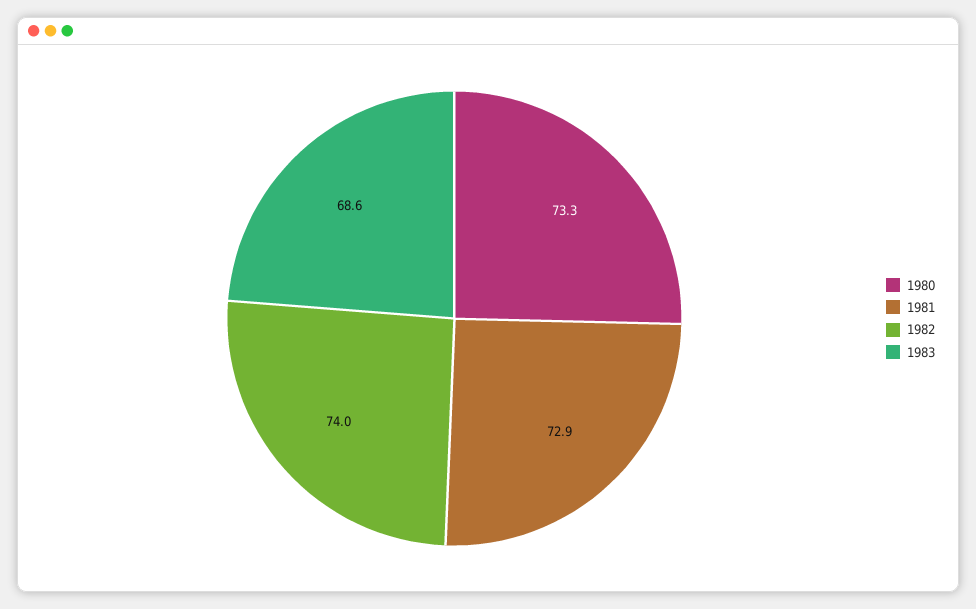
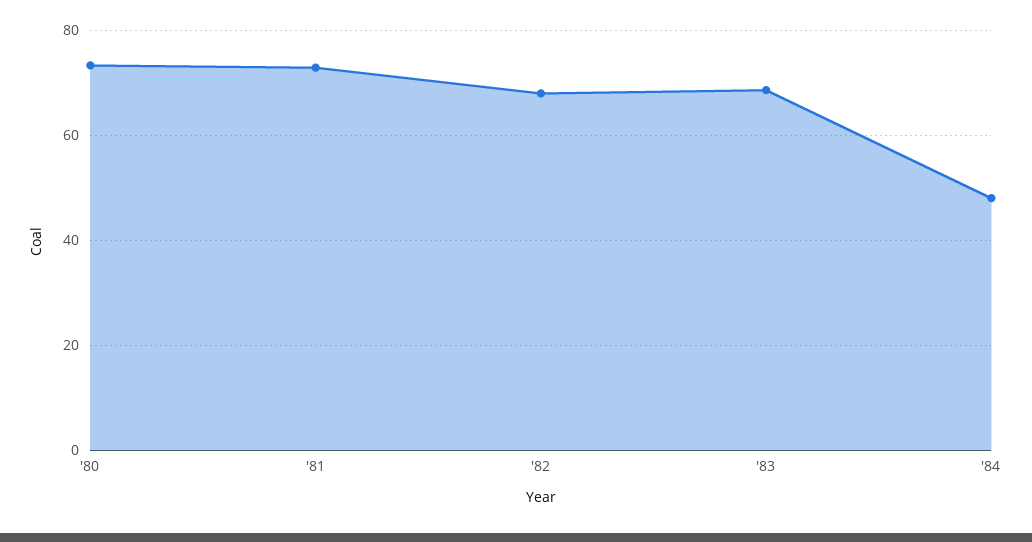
1982: 74 -> 68
'84: none -> 48

